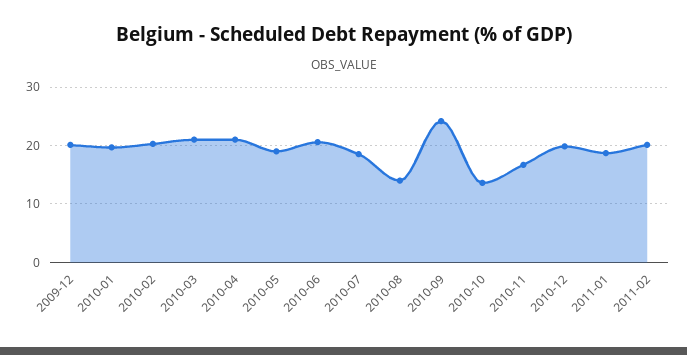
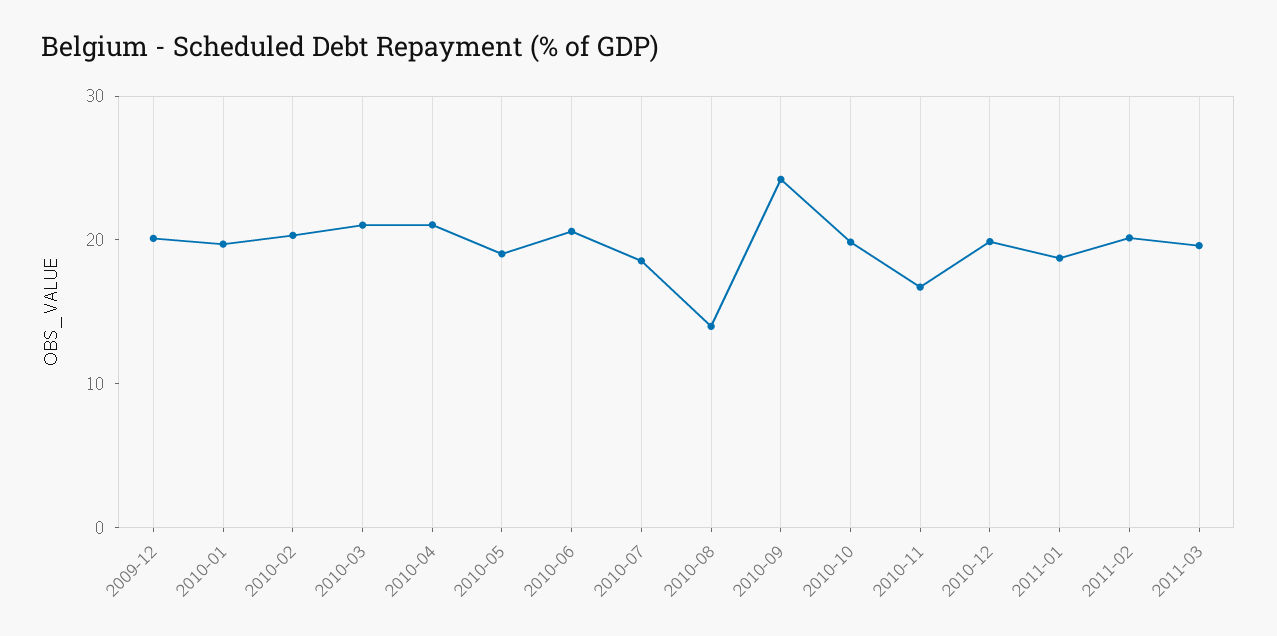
2010-10: 14 -> 20
2011-03: none -> 20

